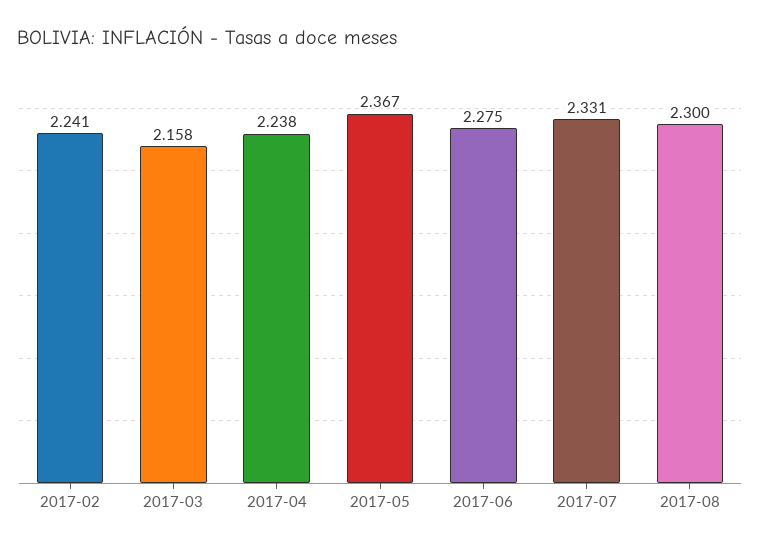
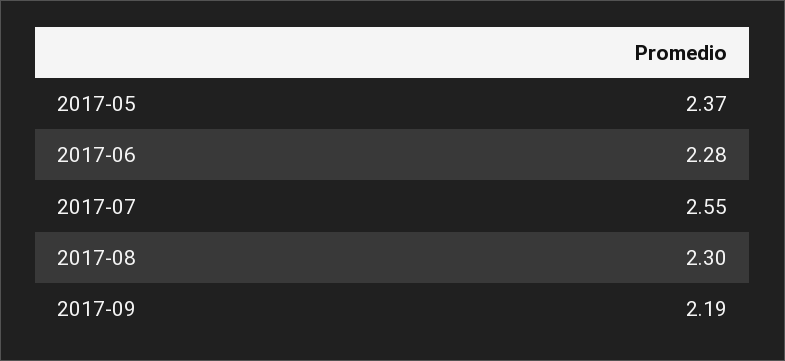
2017-02: 2.241 -> none
2017-03: 2.158 -> none
2017-04: 2.238 -> none
2017-07: 2.331 -> 2.55
2017-09: none -> 2.19

